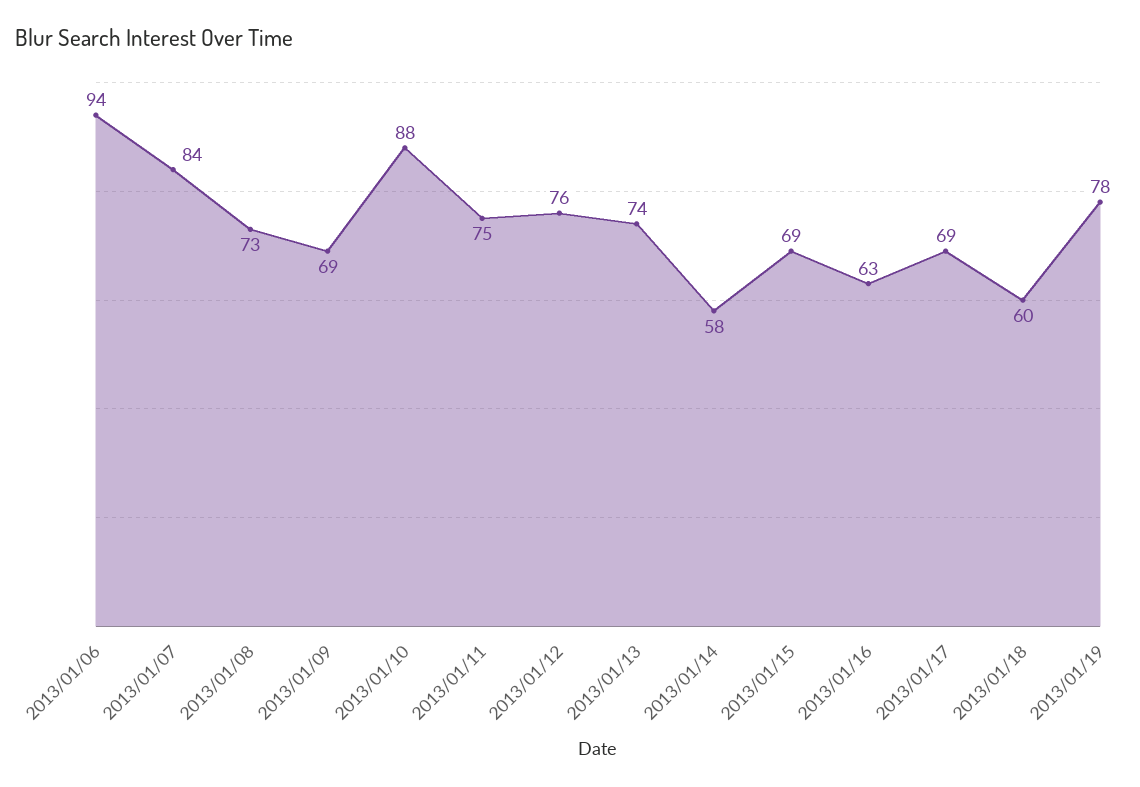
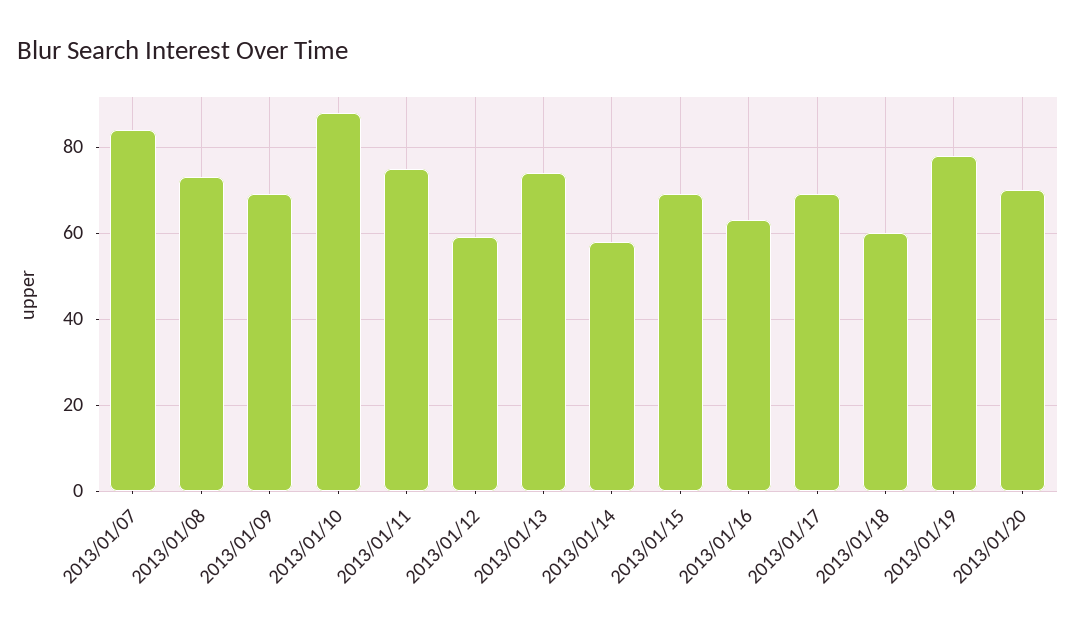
2013/01/06: 94 -> none
2013/01/12: 76 -> 60
2013/01/20: none -> 70

